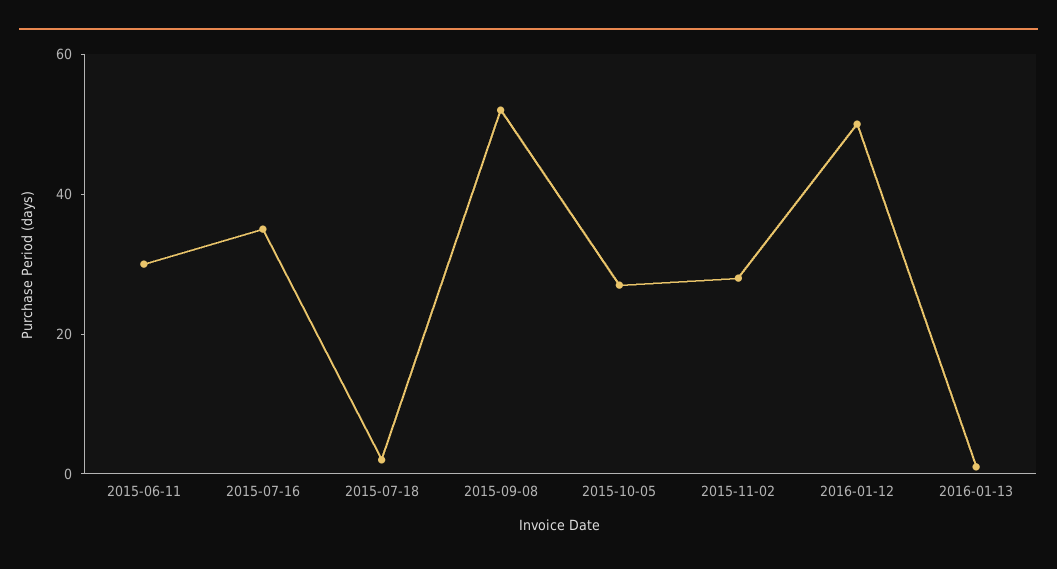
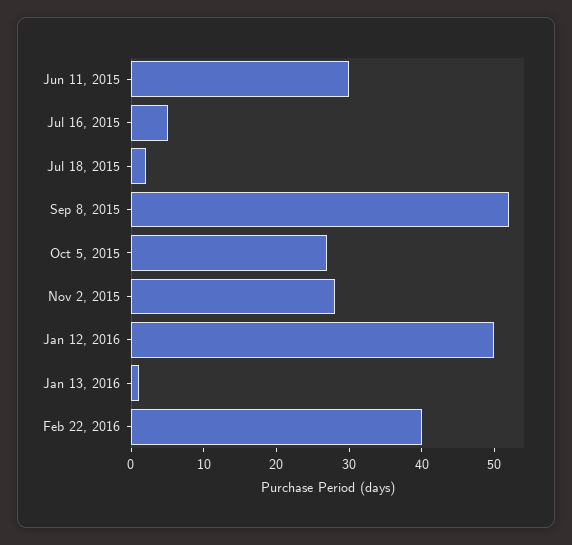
2015-07-16: 35 -> 5
Feb 22, 2016: none -> 40

